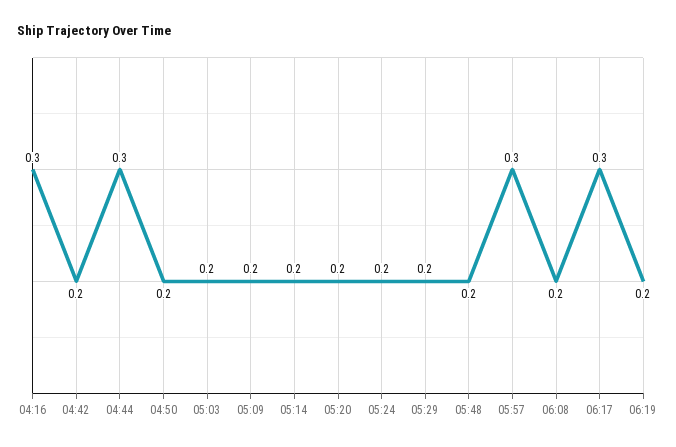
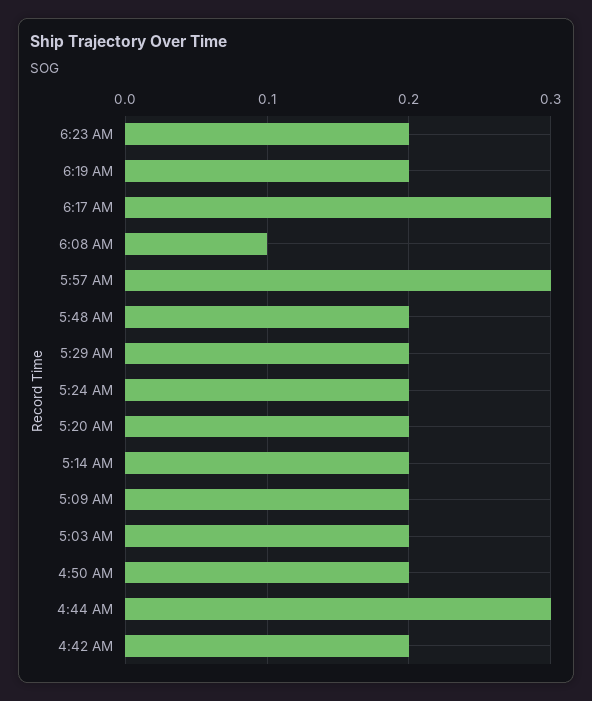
04:16: 0.3 -> none
06:08: 0.2 -> 0.1
6:23 AM: none -> 0.2

